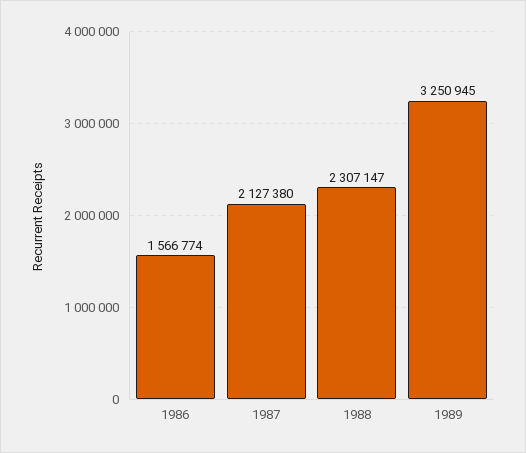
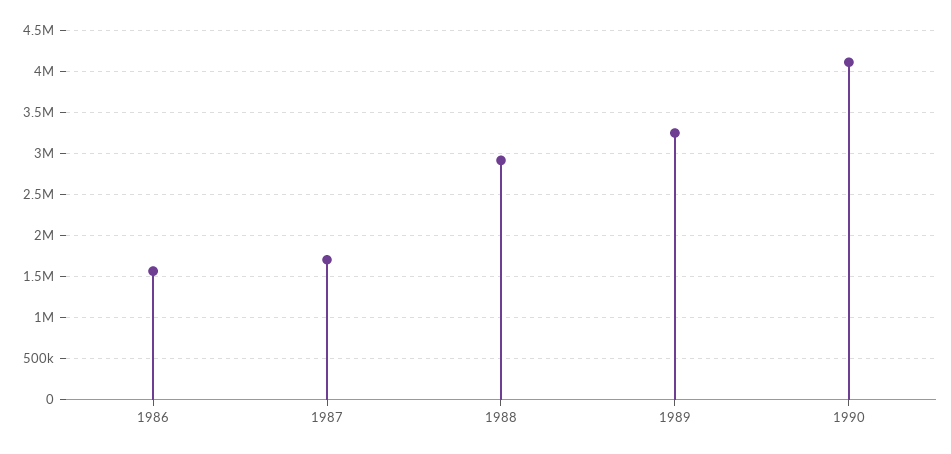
1987: 2127380 -> 1700000
1988: 2307147 -> 2900000
1990: none -> 4100000

